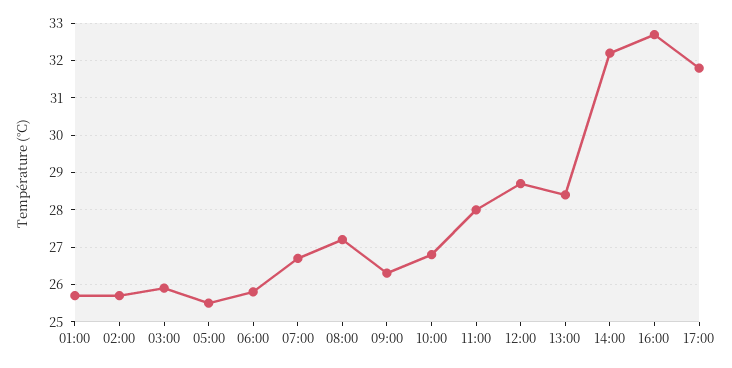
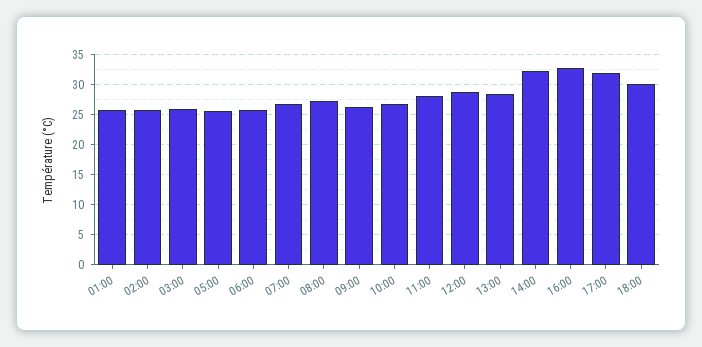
18:00: none -> 30

